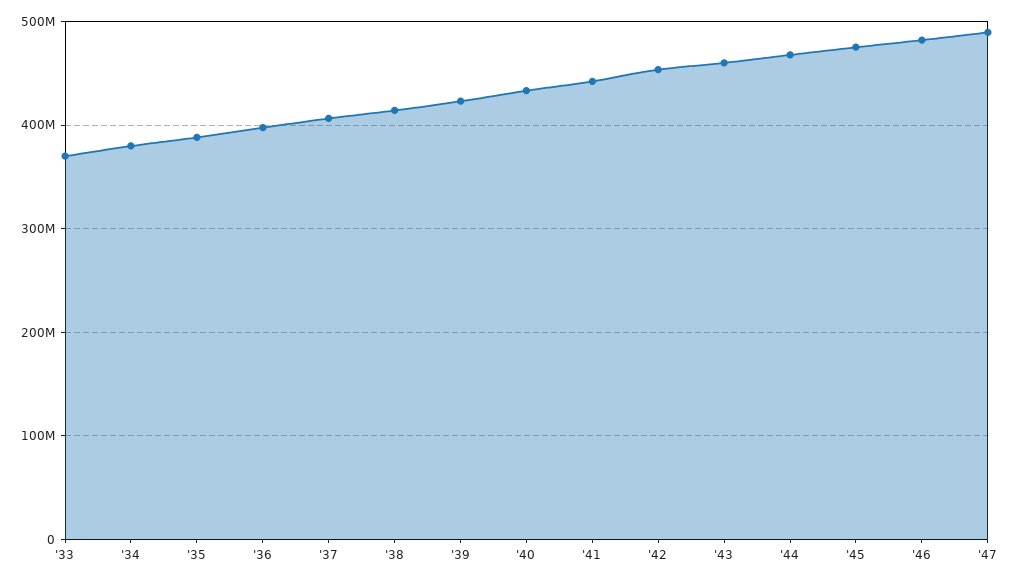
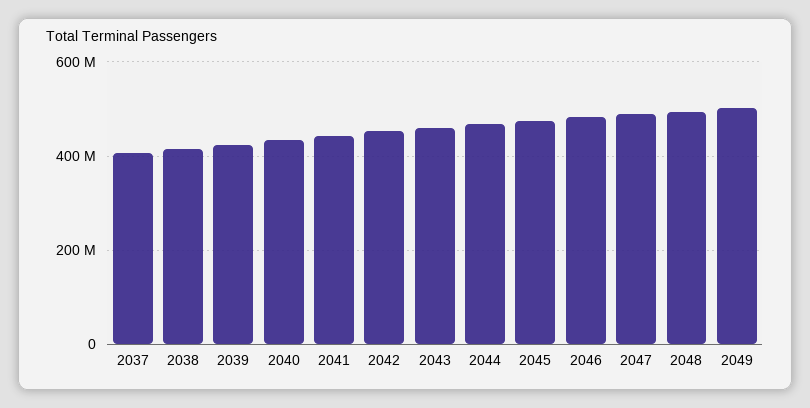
'33: 370000000 -> none
'34: 380000000 -> none
'35: 390000000 -> none
'36: 400000000 -> none
2048: none -> 500000000
2049: none -> 500000000

